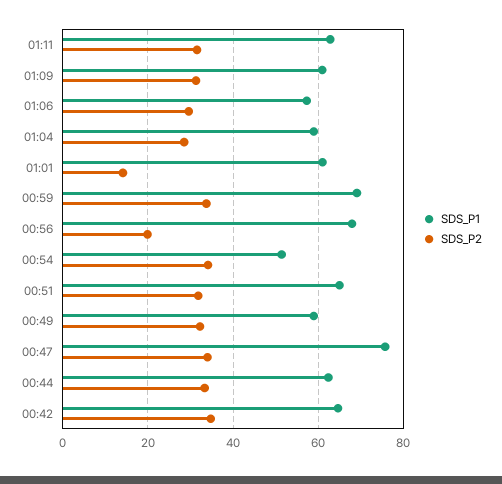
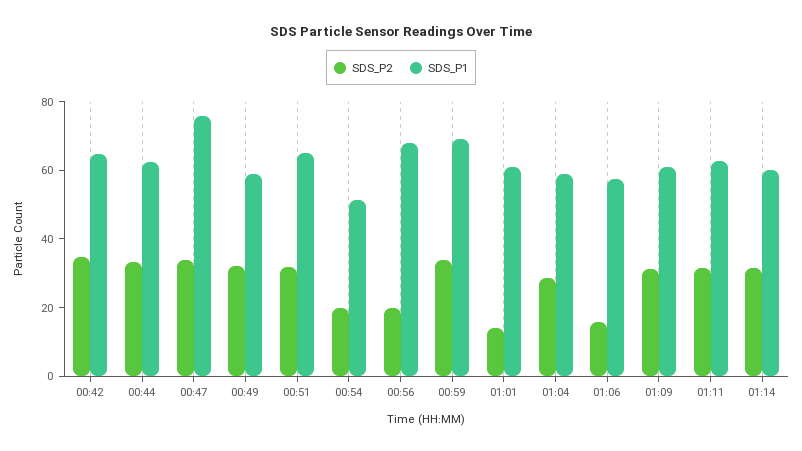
SDS_P2, 01:06: 30 -> 15
SDS_P2, 00:54: 34 -> 20
SDS_P2, 01:14: none -> 30
SDS_P1, 01:14: none -> 60

